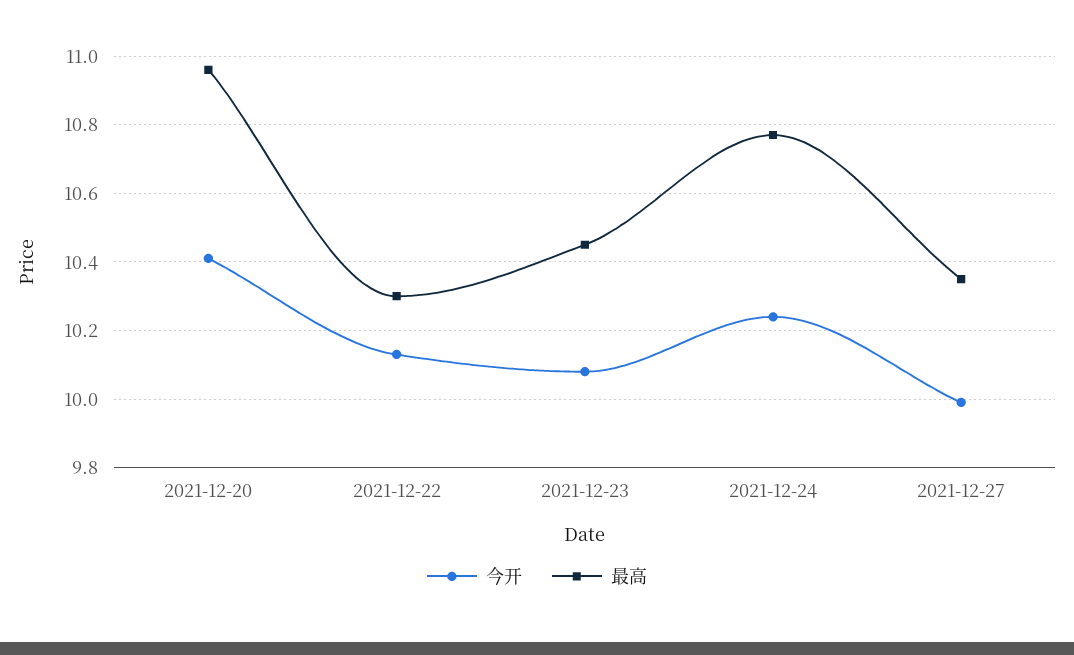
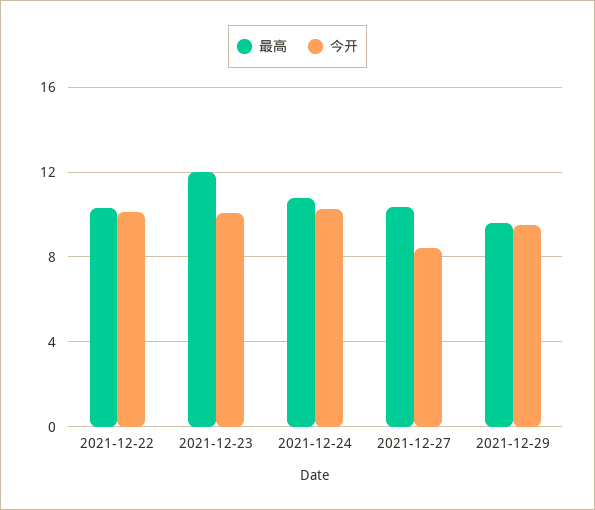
今开, 2021-12-20: 10.4 -> none
最高, 2021-12-20: 10.95 -> none
最高, 2021-12-23: 10.45 -> 12
今开, 2021-12-27: 10 -> 8.5
最高, 2021-12-29: none -> 9.5
今开, 2021-12-29: none -> 9.5

